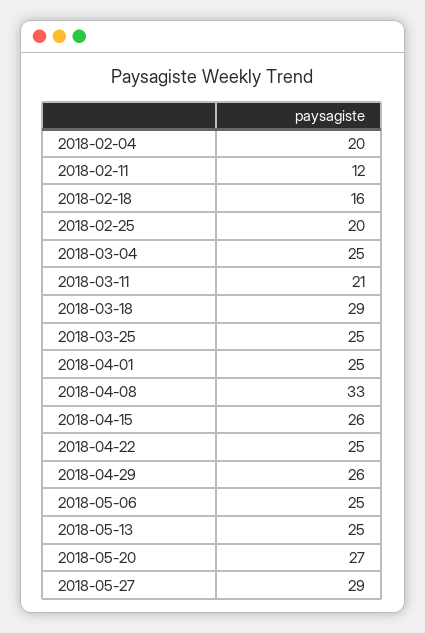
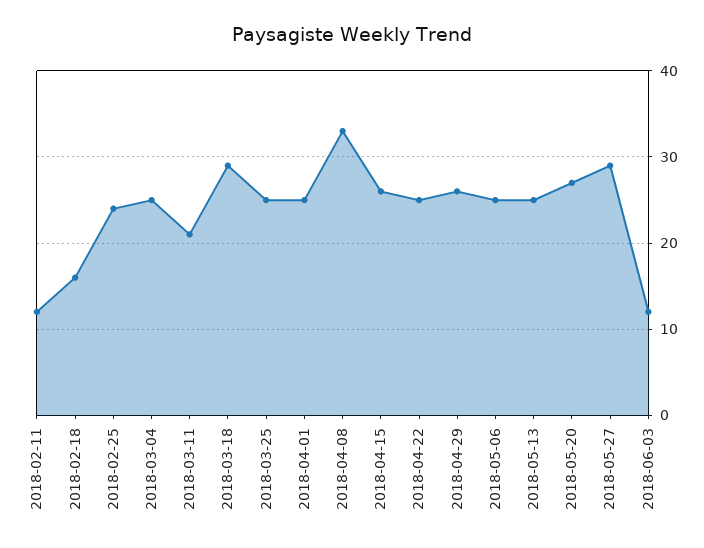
2018-02-04: 20 -> none
2018-02-25: 20 -> 24
2018-06-03: none -> 12

